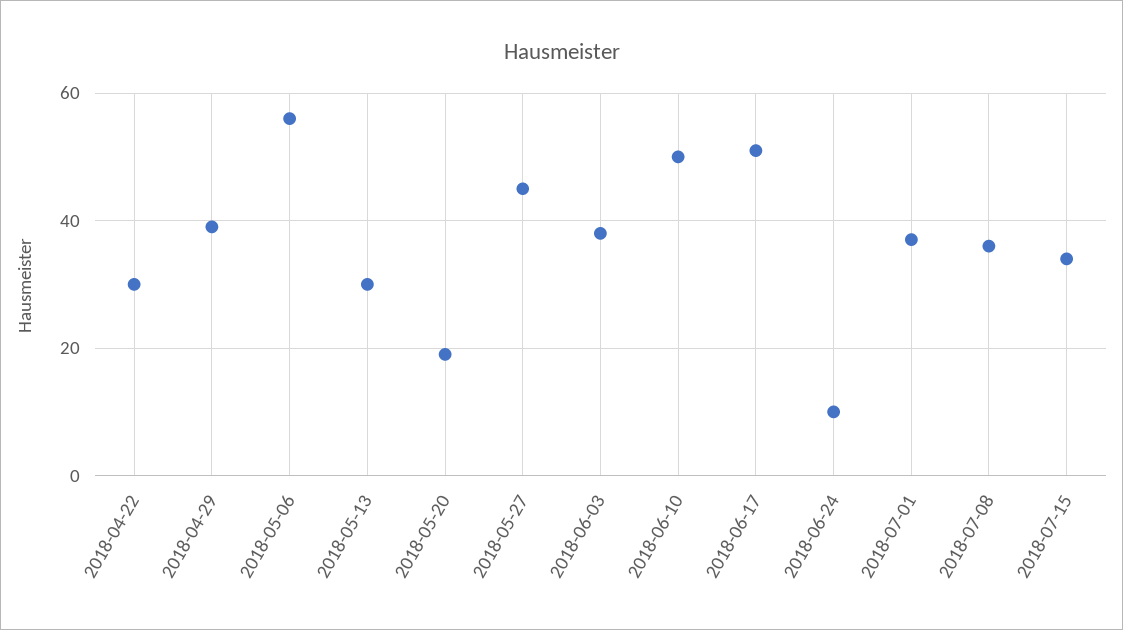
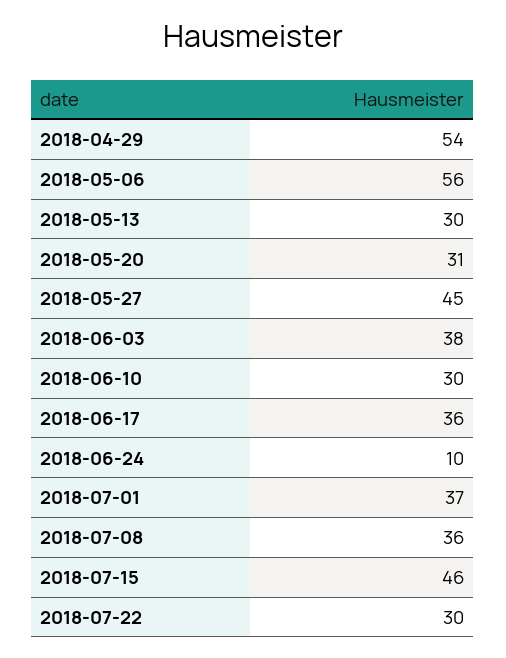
2018-04-22: 30 -> none
2018-04-29: 40 -> 54
2018-05-20: 20 -> 31
2018-06-10: 50 -> 30
2018-06-17: 50 -> 36
2018-07-15: 35 -> 46
2018-07-22: none -> 30

